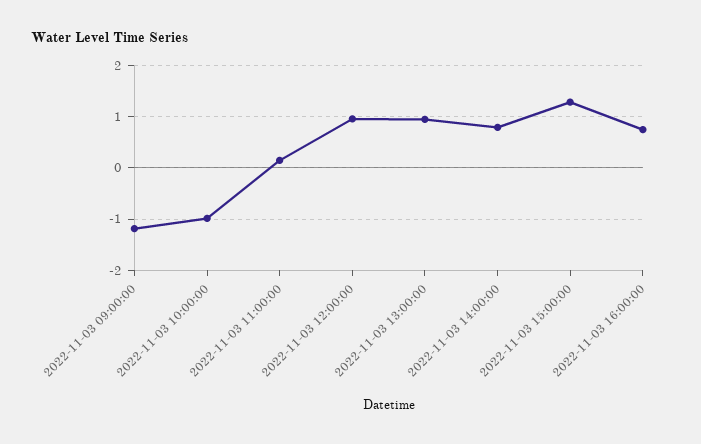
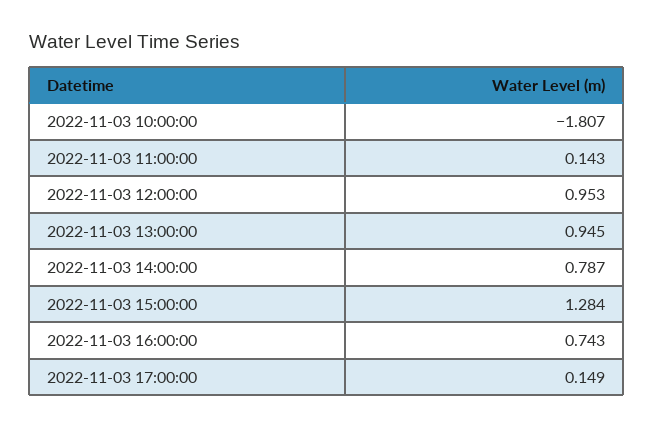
2022-11-03 09:00:00: -1.2 -> none
2022-11-03 10:00:00: -1 -> -1.807
2022-11-03 17:00:00: none -> 0.149

